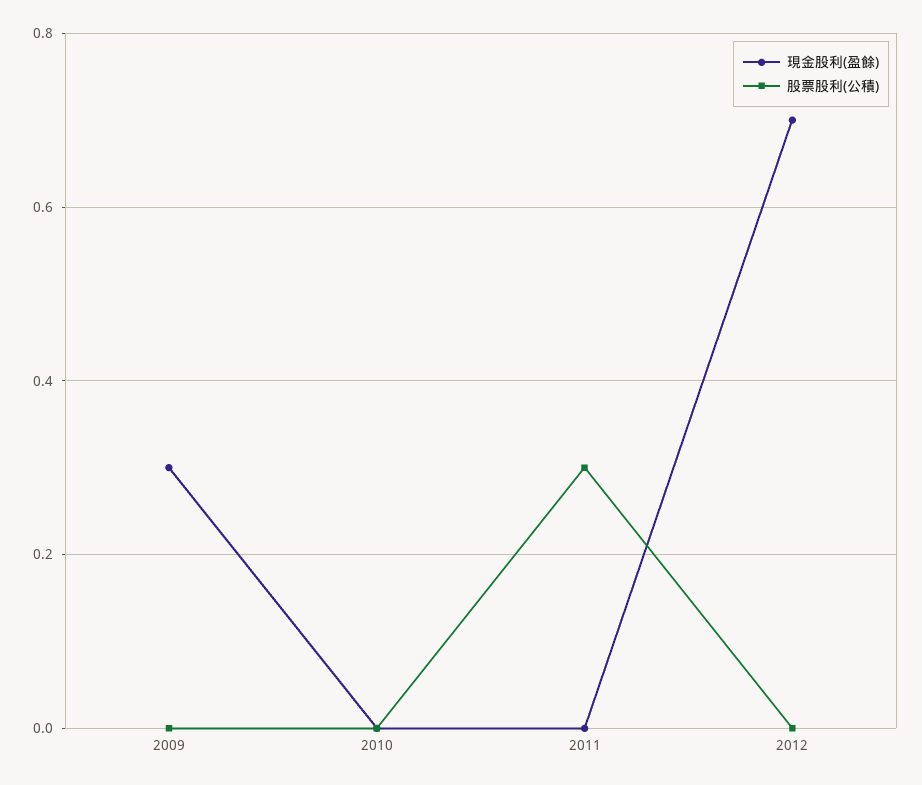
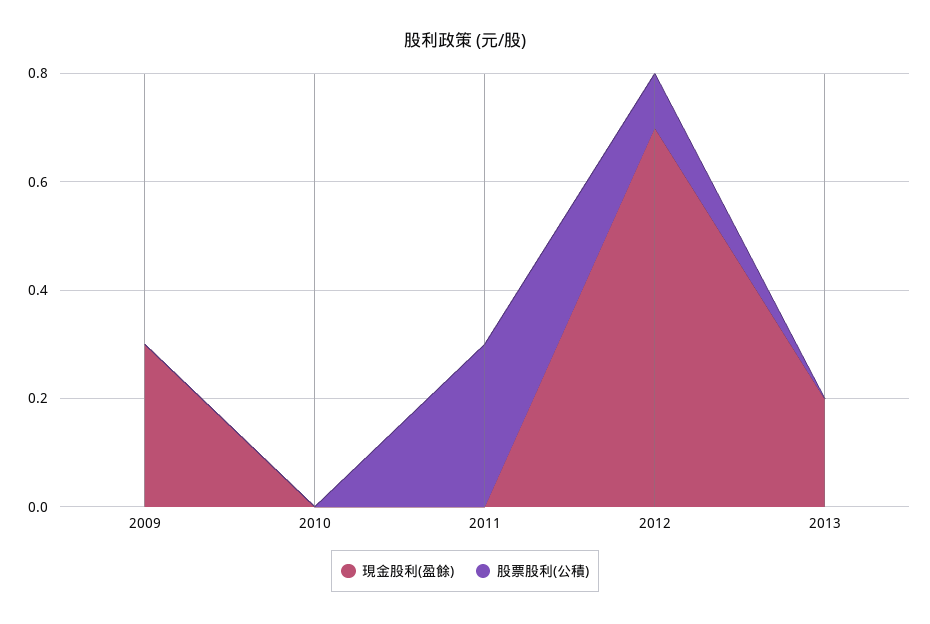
股票股利(公積), 2012: 0 -> 0.1
現金股利(盈餘), 2013: none -> 0.2
股票股利(公積), 2013: none -> 0

